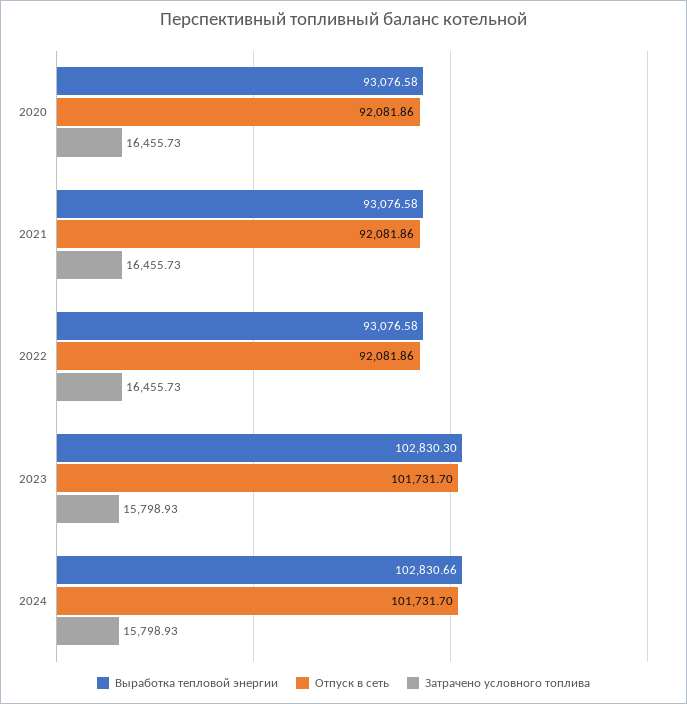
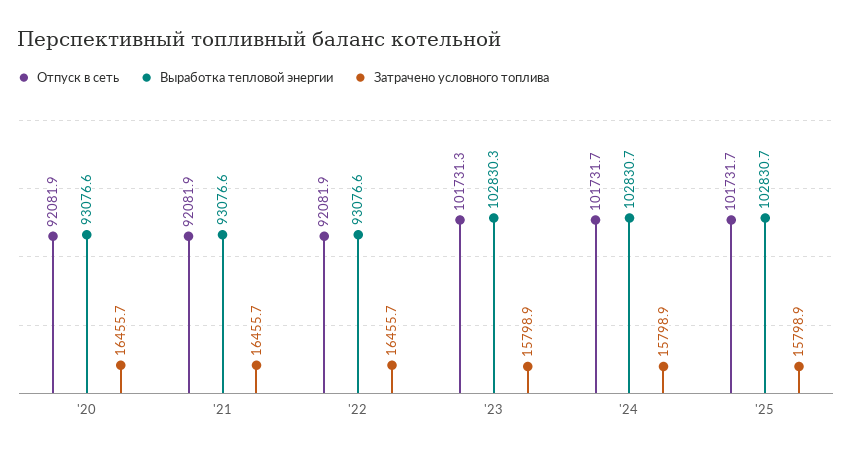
Отпуск в сеть, 2023: 101731.7 -> 101731.3
Отпуск в сеть, '25: none -> 101731.7
Выработка тепловой энергии, '25: none -> 102830.7
Затрачено условного топлива, '25: none -> 15798.9

